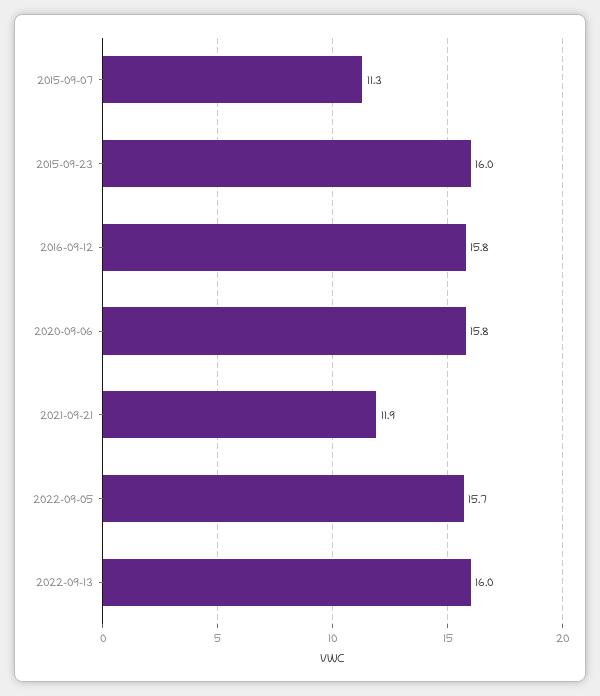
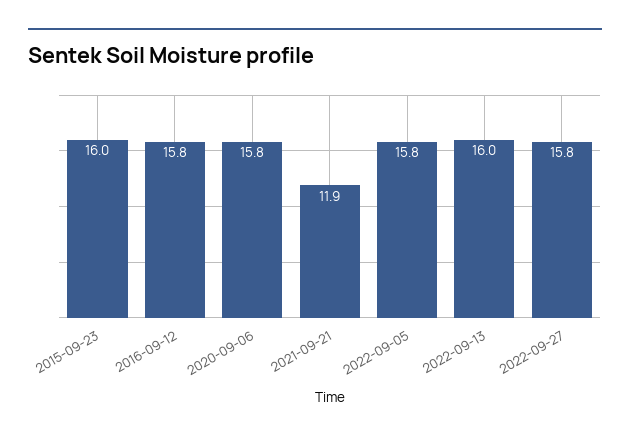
2015-09-07: 11.3 -> none
2022-09-05: 15.7 -> 15.8
2022-09-27: none -> 15.8

